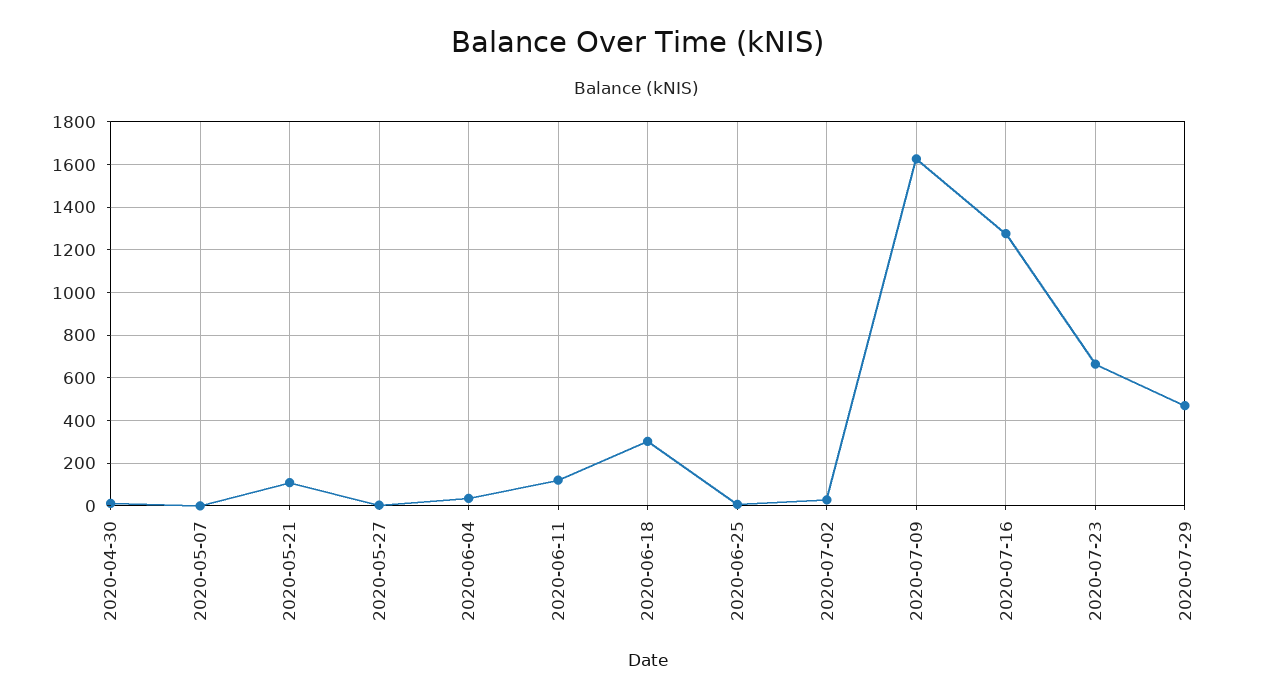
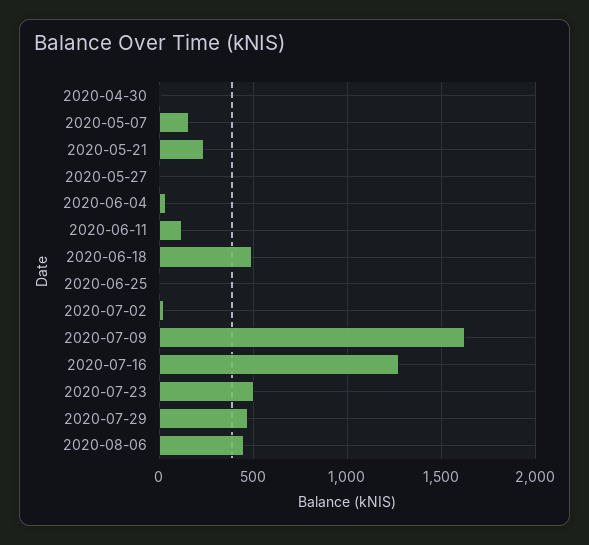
2020-05-07: 0 -> 150
2020-05-21: 100 -> 250
2020-06-18: 300 -> 500
2020-07-23: 650 -> 500
2020-08-06: none -> 450

